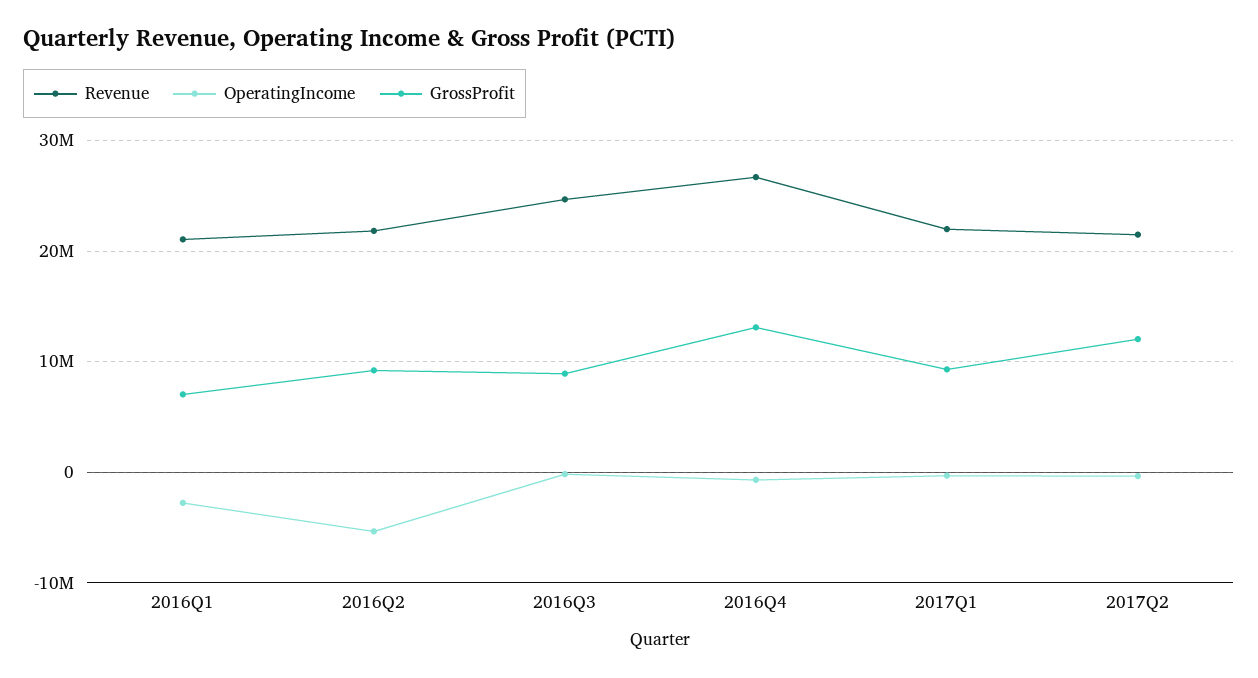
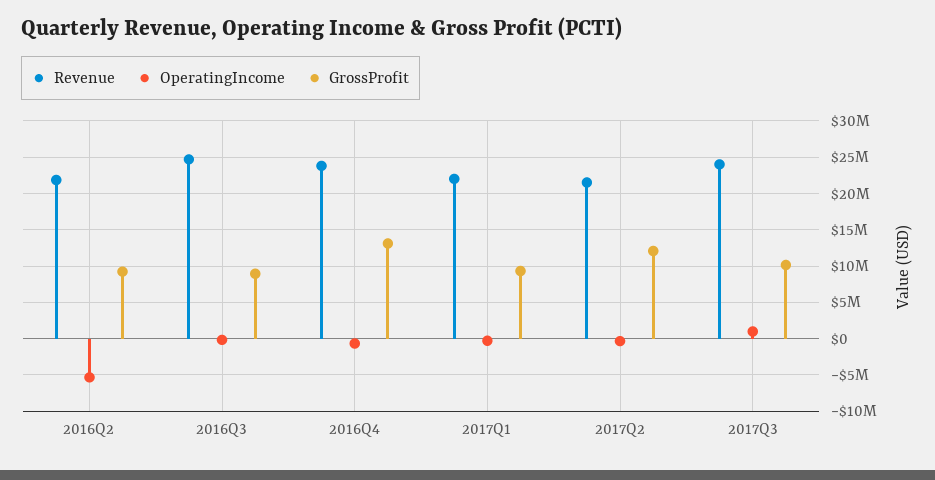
Revenue, 2016Q1: 21000000 -> none
OperatingIncome, 2016Q1: -3000000 -> none
GrossProfit, 2016Q1: 7000000 -> none
Revenue, 2016Q4: 27000000 -> 24000000
Revenue, 2017Q3: none -> 24000000
OperatingIncome, 2017Q3: none -> 1000000
GrossProfit, 2017Q3: none -> 10000000

